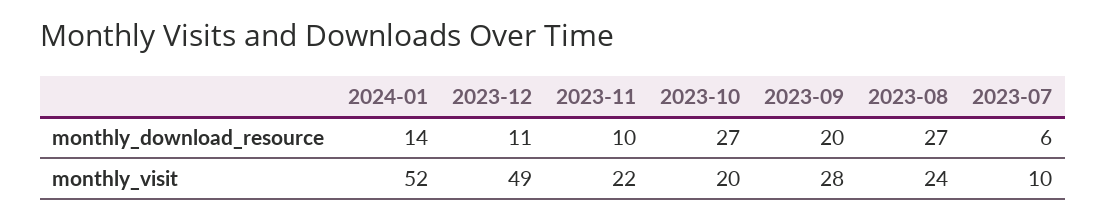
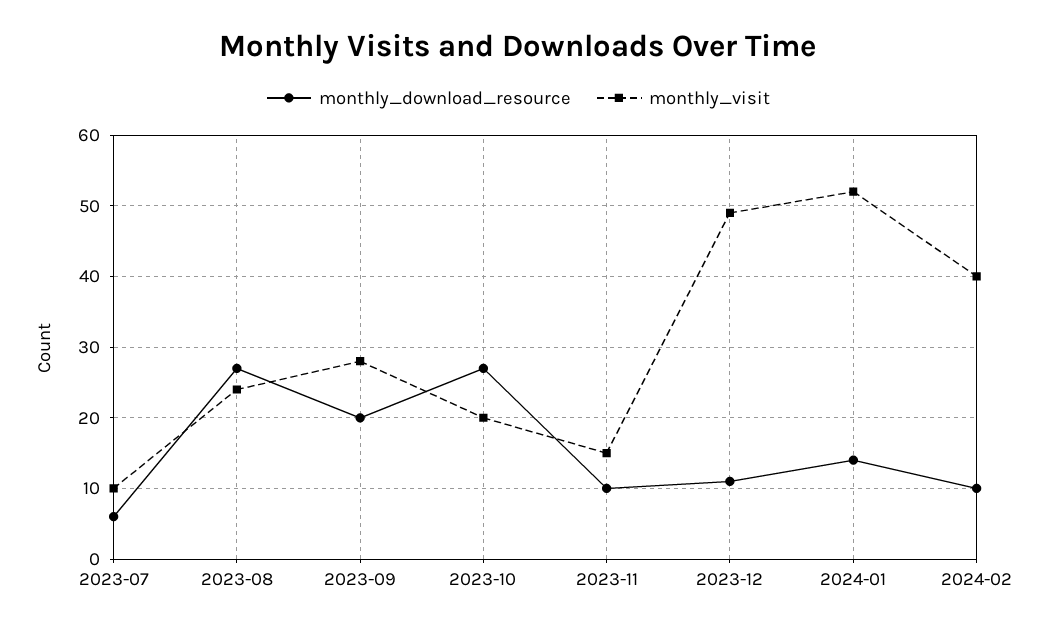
monthly_visit, 2023-11: 22 -> 15
monthly_download_resource, 2024-02: none -> 10
monthly_visit, 2024-02: none -> 40

